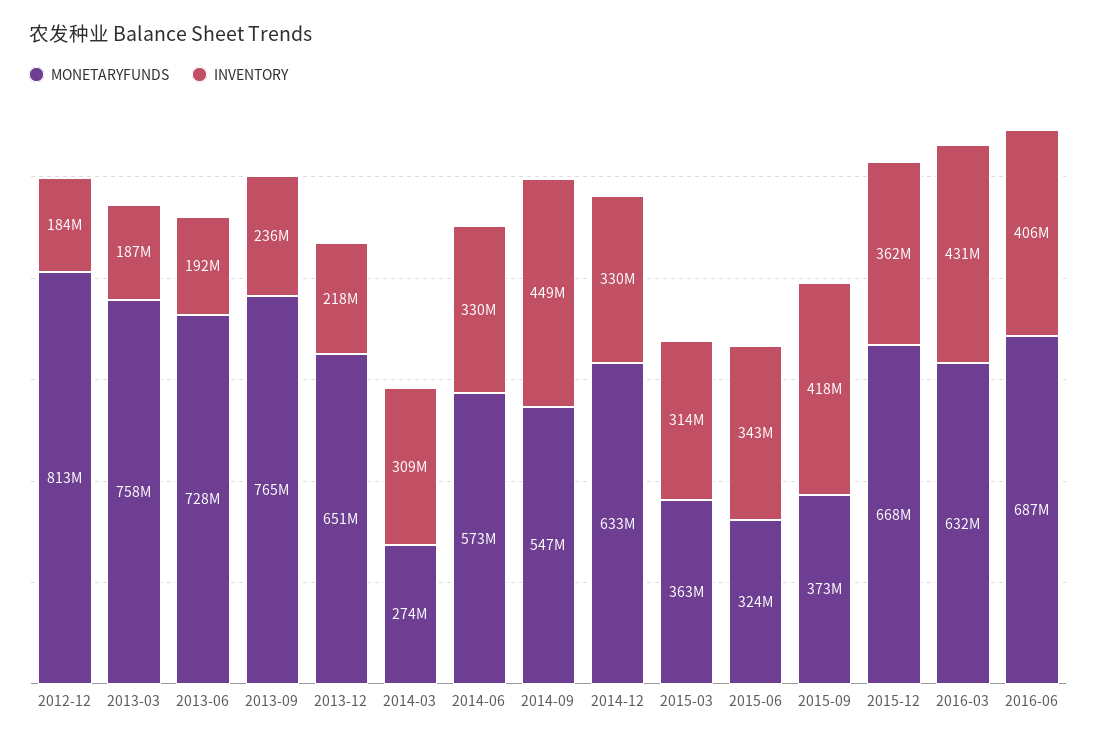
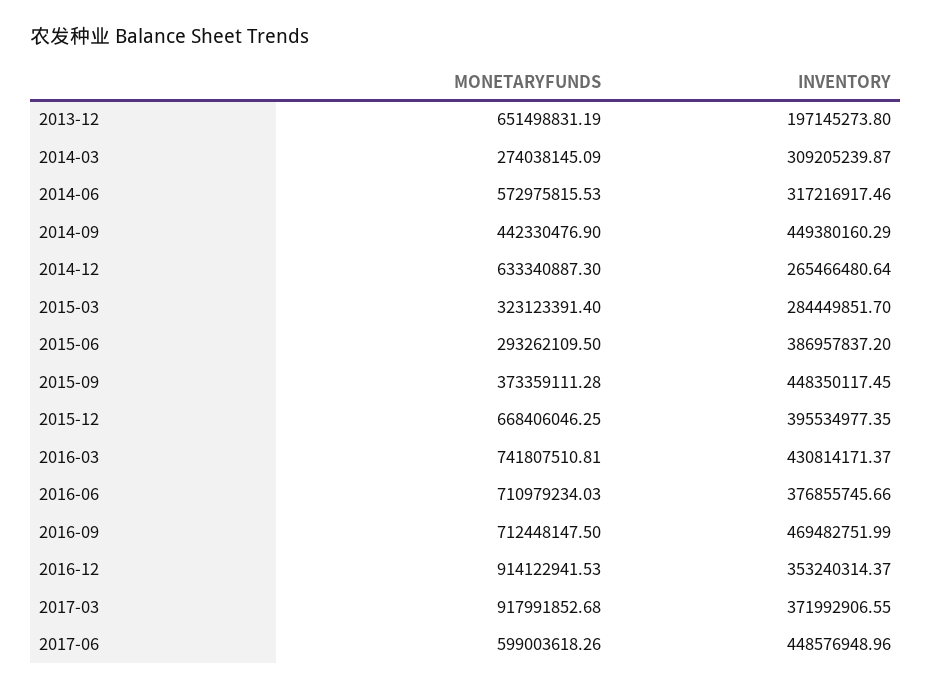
MONETARYFUNDS, 2012-12: 813000000 -> none
INVENTORY, 2012-12: 184000000 -> none
MONETARYFUNDS, 2013-03: 758000000 -> none
INVENTORY, 2013-03: 187000000 -> none
MONETARYFUNDS, 2013-06: 728000000 -> none
INVENTORY, 2013-06: 192000000 -> none
MONETARYFUNDS, 2013-09: 765000000 -> none
INVENTORY, 2013-09: 236000000 -> none
INVENTORY, 2013-12: 218000000 -> 197145273.8
INVENTORY, 2014-06: 330000000 -> 317216917.46
MONETARYFUNDS, 2014-09: 547000000 -> 442330476.9
INVENTORY, 2014-12: 330000000 -> 265466480.64
MONETARYFUNDS, 2015-03: 363000000 -> 323123391.4
INVENTORY, 2015-03: 314000000 -> 284449851.7
MONETARYFUNDS, 2015-06: 324000000 -> 293262109.5
INVENTORY, 2015-06: 343000000 -> 386957837.2
INVENTORY, 2015-09: 418000000 -> 448350117.45
INVENTORY, 2015-12: 362000000 -> 395534977.35
MONETARYFUNDS, 2016-03: 632000000 -> 741807510.81
MONETARYFUNDS, 2016-06: 687000000 -> 710979234.03
INVENTORY, 2016-06: 406000000 -> 376855745.66
MONETARYFUNDS, 2016-09: none -> 712448147.5
INVENTORY, 2016-09: none -> 469482751.99
MONETARYFUNDS, 2016-12: none -> 914122941.53
INVENTORY, 2016-12: none -> 353240314.37
MONETARYFUNDS, 2017-03: none -> 917991852.68
INVENTORY, 2017-03: none -> 371992906.55
MONETARYFUNDS, 2017-06: none -> 599003618.26
INVENTORY, 2017-06: none -> 448576948.96

